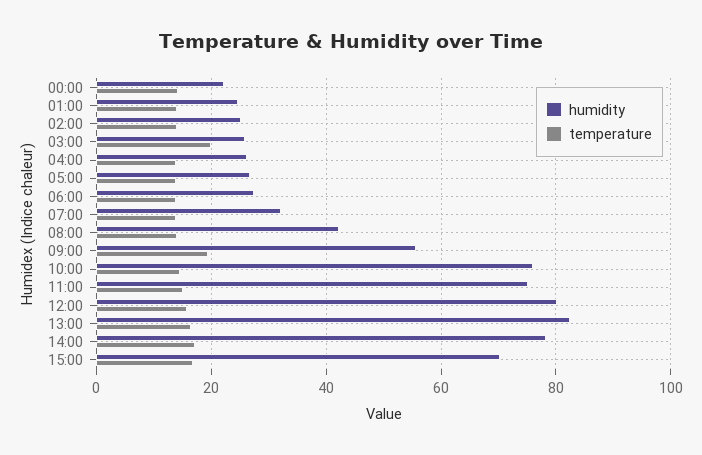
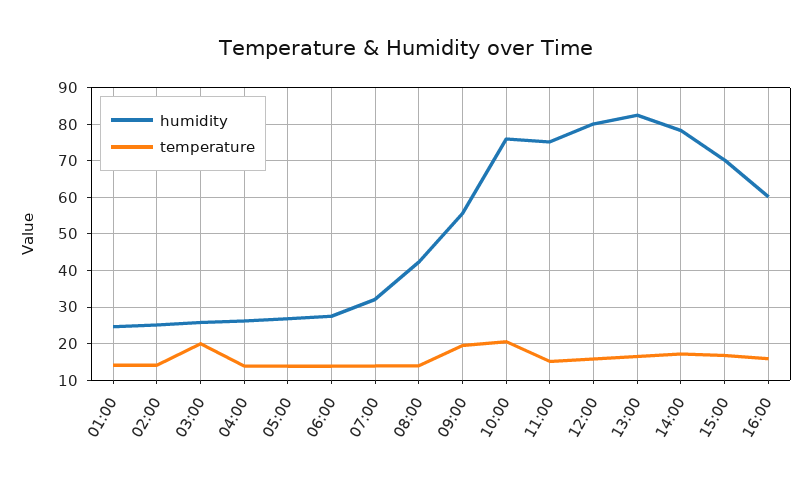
humidity, 00:00: 22 -> none
temperature, 00:00: 14 -> none
temperature, 10:00: 14 -> 20
humidity, 16:00: none -> 60
temperature, 16:00: none -> 16

